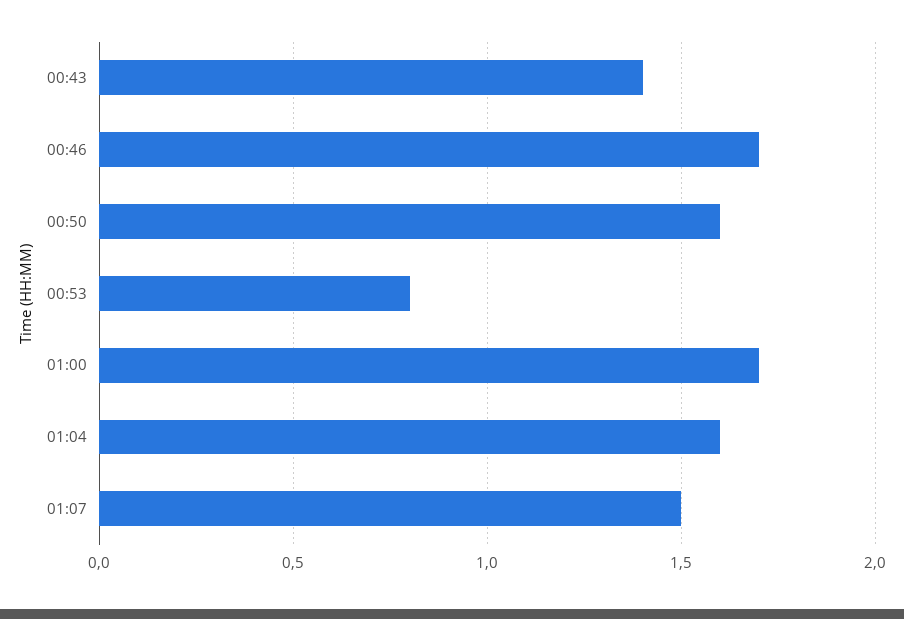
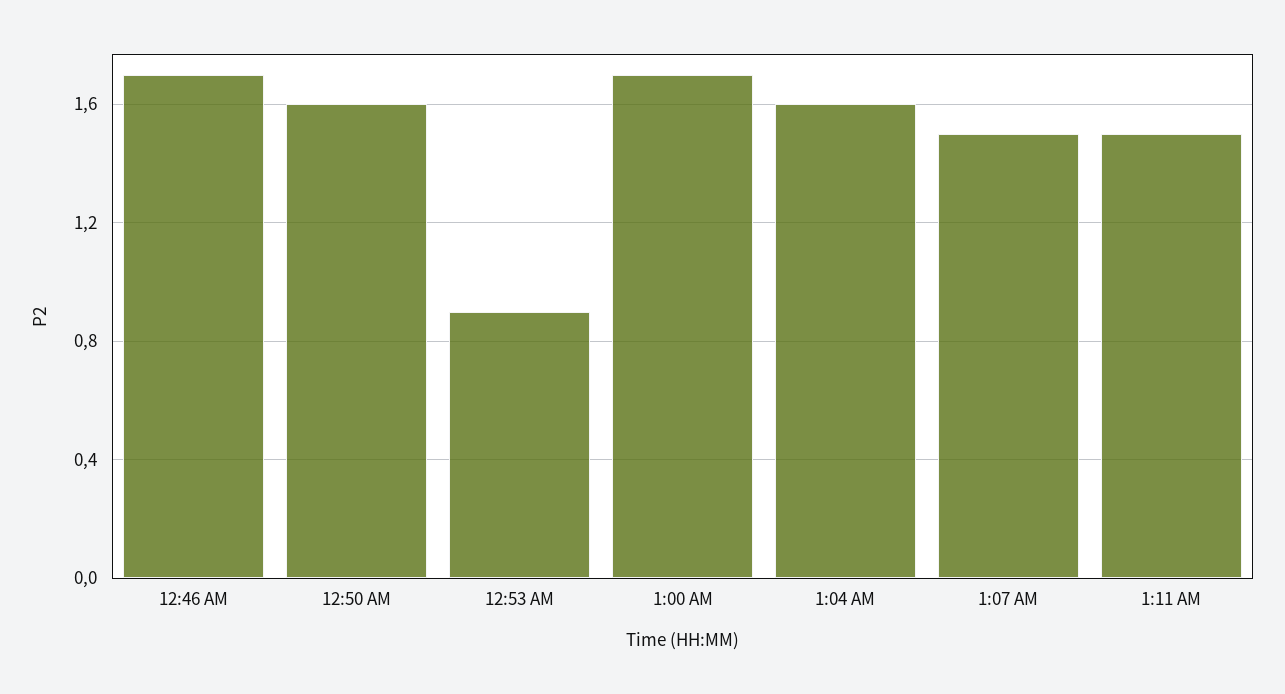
00:43: 1.4 -> none
00:53: 0.8 -> 0.9
1:11 AM: none -> 1.5

